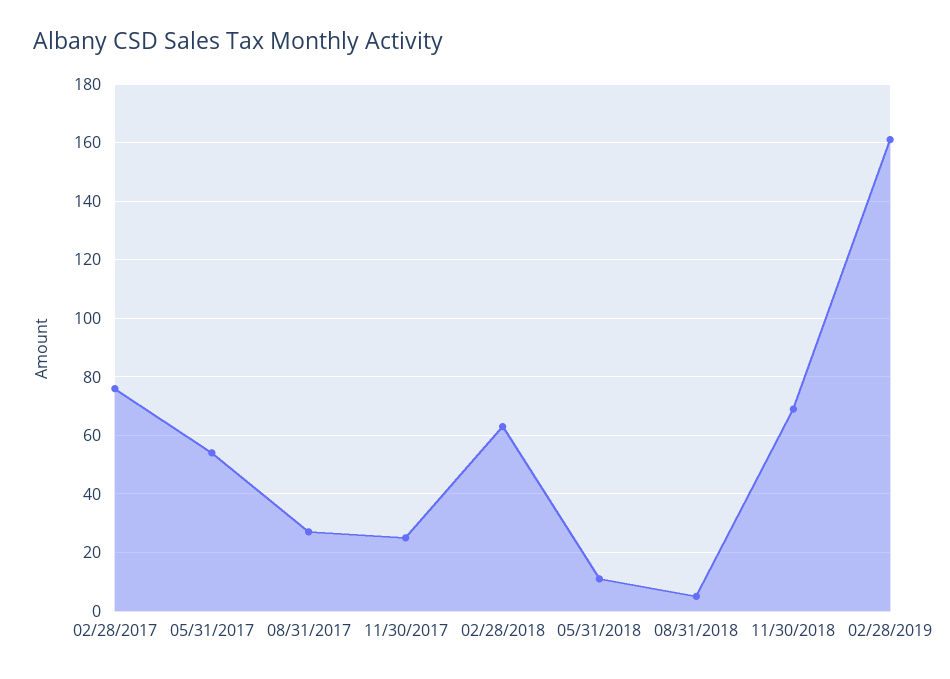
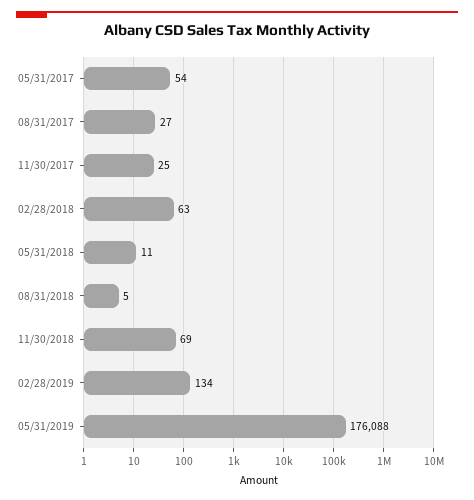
02/28/2017: 75 -> none
02/28/2019: 160 -> 134
05/31/2019: none -> 176088

